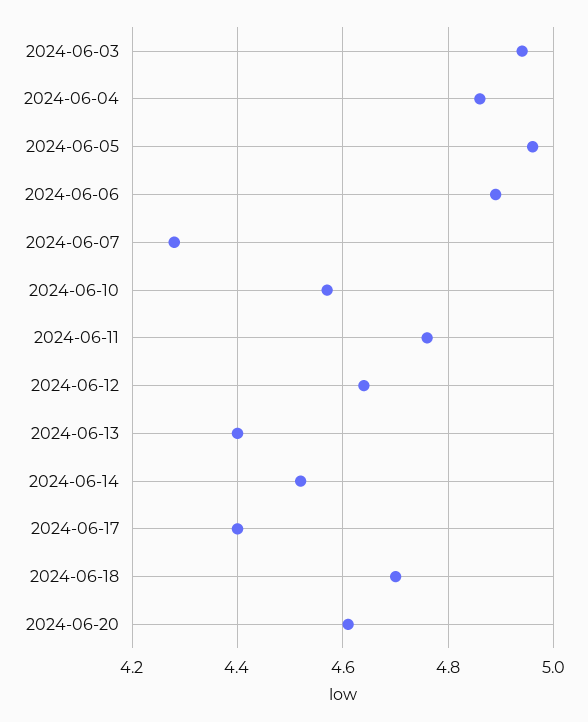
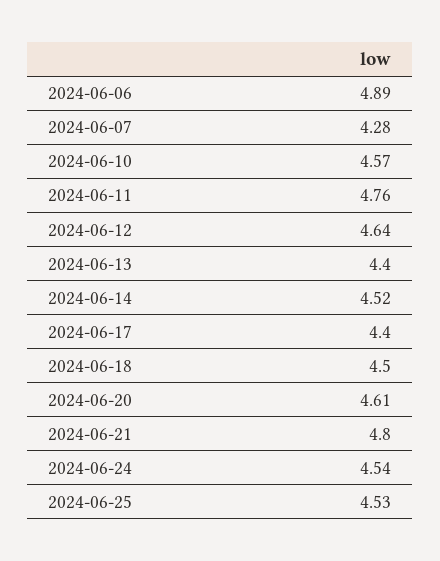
2024-06-03: 4.95 -> none
2024-06-04: 4.85 -> none
2024-06-05: 4.95 -> none
2024-06-18: 4.7 -> 4.5
2024-06-21: none -> 4.8
2024-06-24: none -> 4.54
2024-06-25: none -> 4.53

